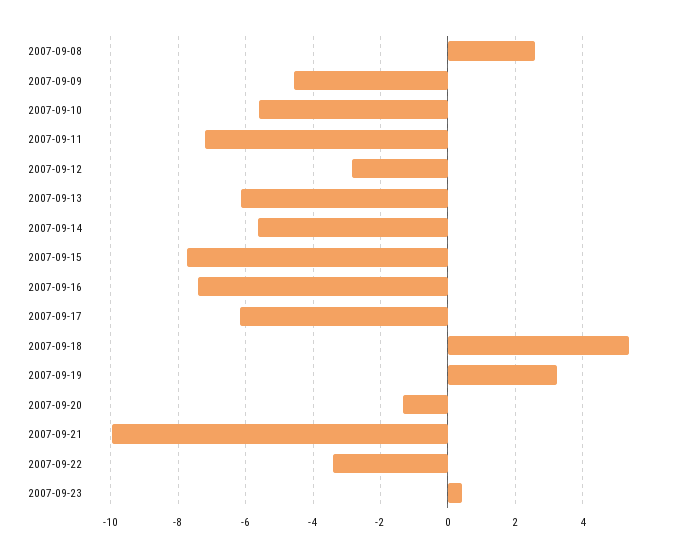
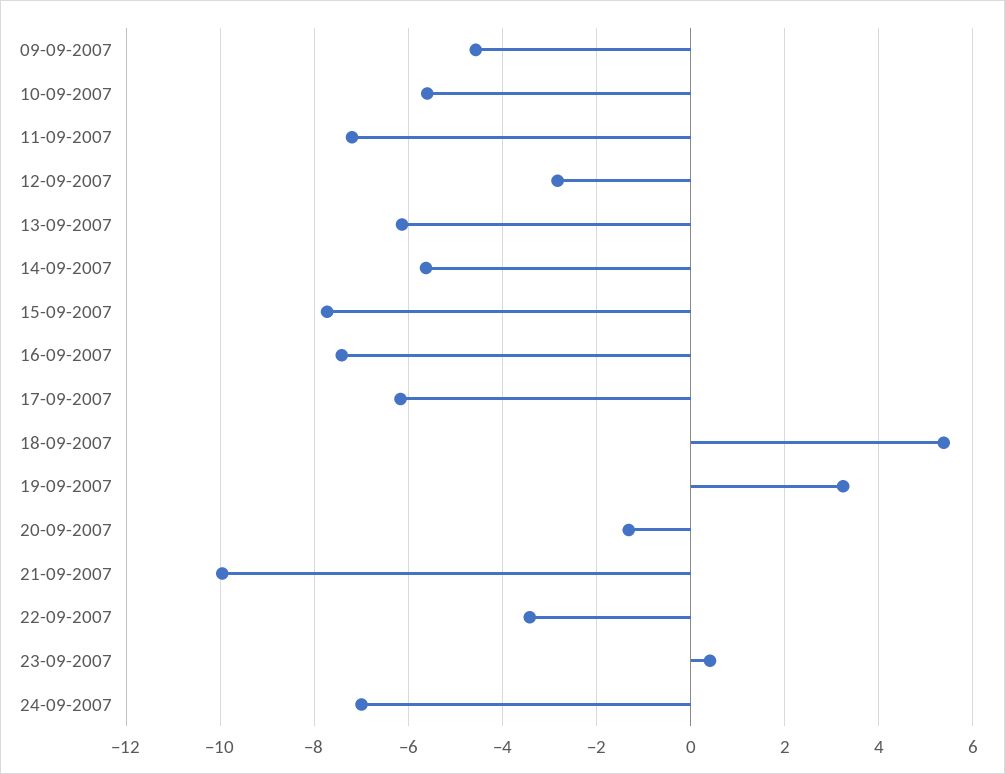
2007-09-08: 2.6 -> none
24-09-2007: none -> -7

